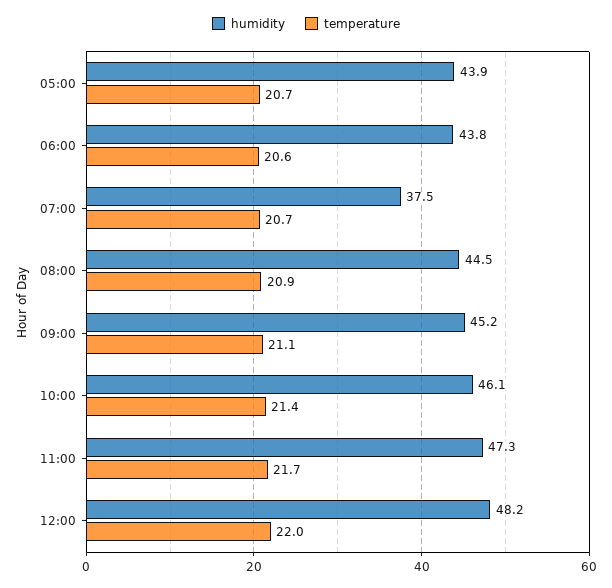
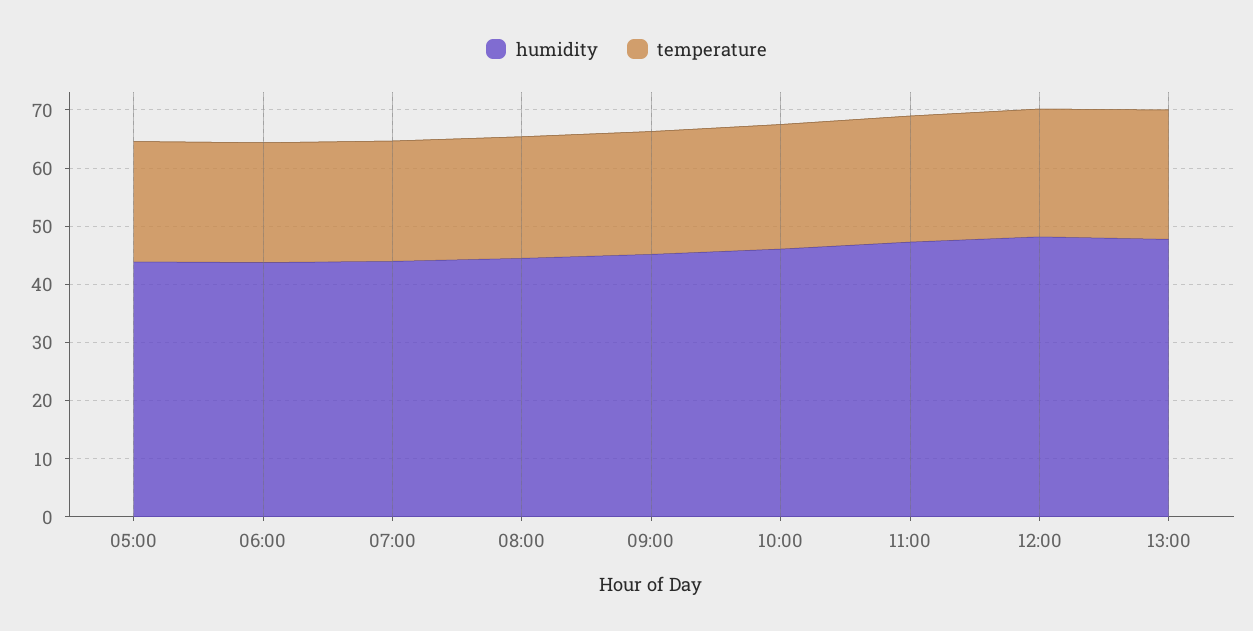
humidity, 07:00: 37.5 -> 44
humidity, 13:00: none -> 48
temperature, 13:00: none -> 22

